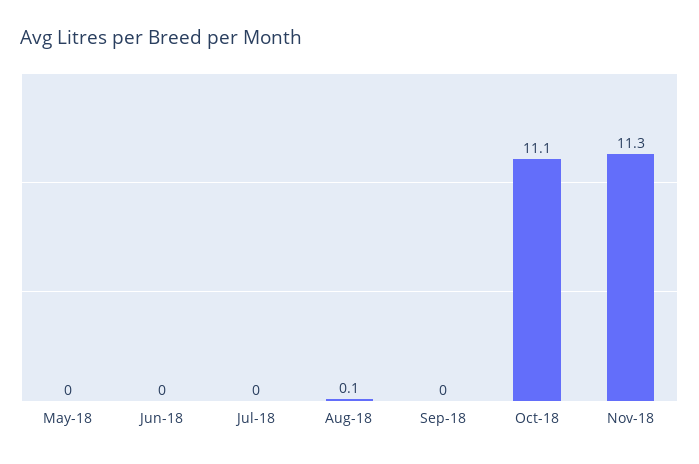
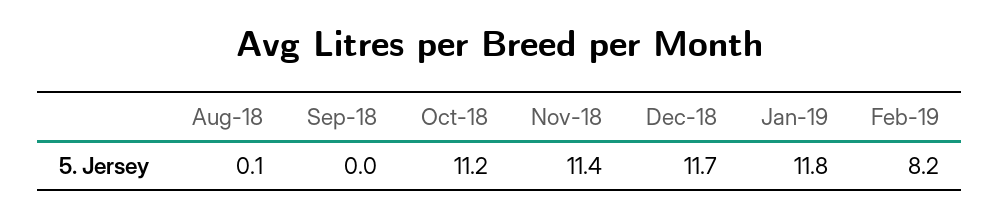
May-18: 0 -> none
Jun-18: 0 -> none
Jul-18: 0 -> none
Oct-18: 11.1 -> 11.2
Nov-18: 11.3 -> 11.4
Dec-18: none -> 11.7
Jan-19: none -> 11.8
Feb-19: none -> 8.2

